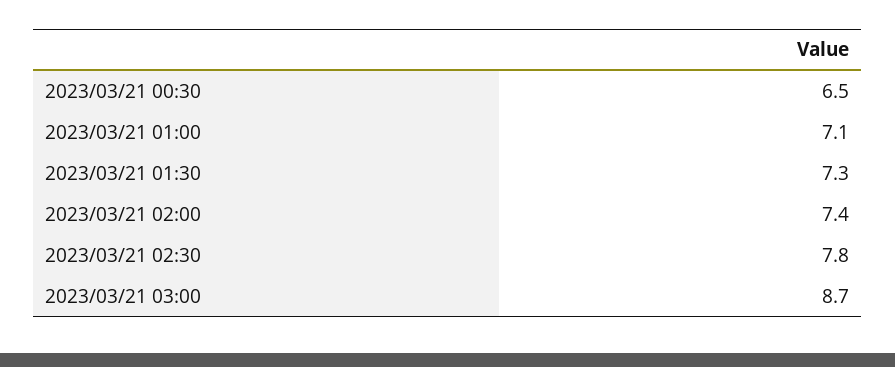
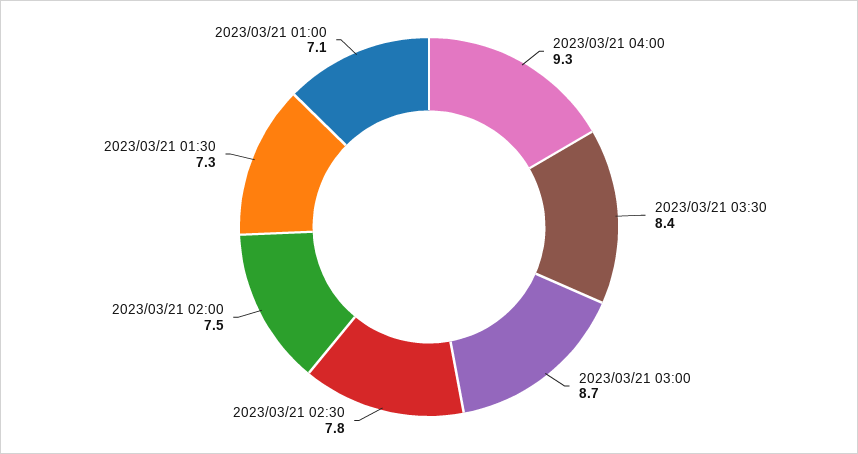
2023/03/21 00:30: 6.5 -> none
2023/03/21 02:00: 7.4 -> 7.5
2023/03/21 04:00: none -> 9.3
2023/03/21 03:30: none -> 8.4

